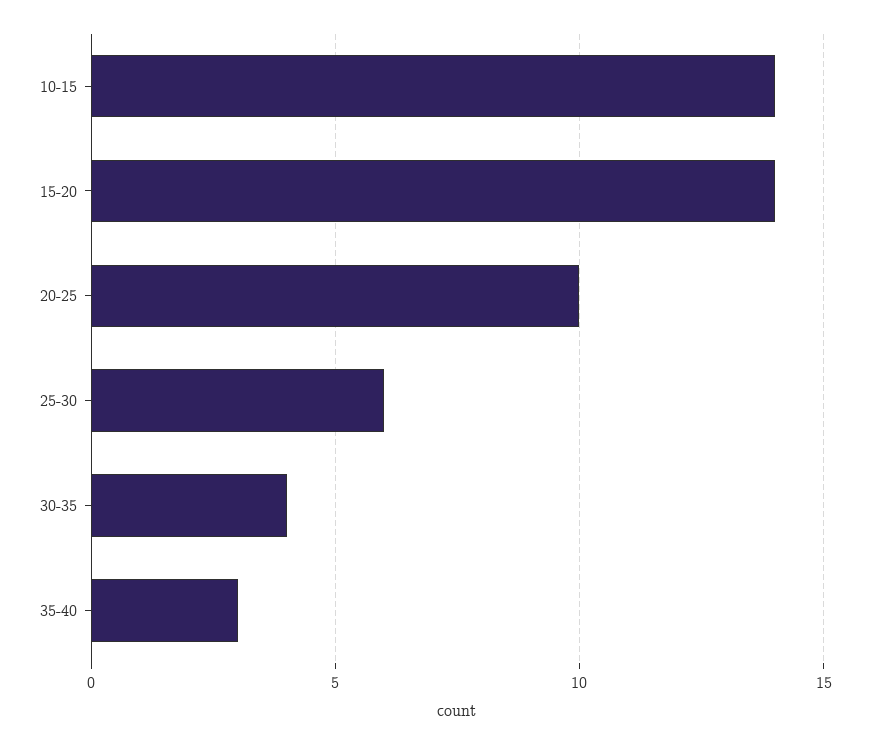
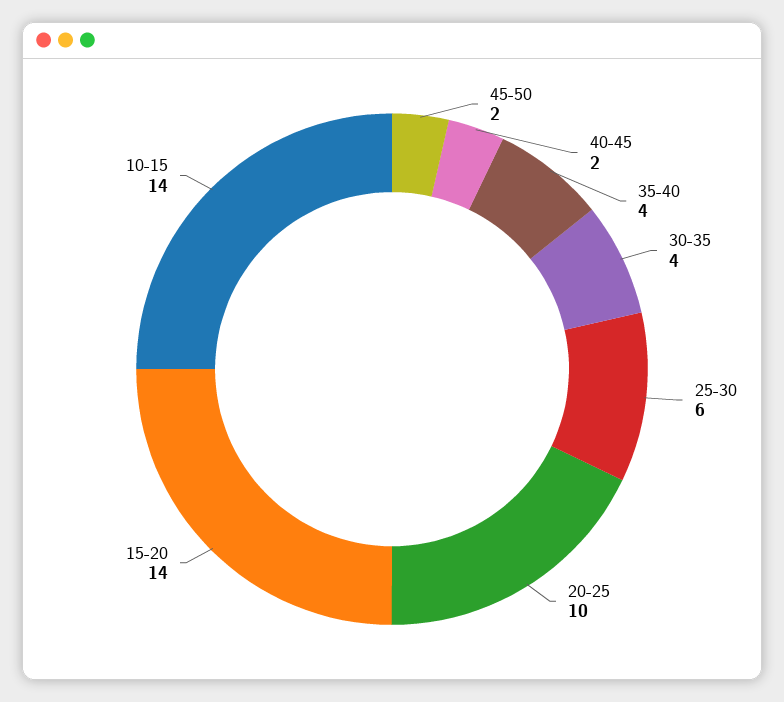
35-40: 3 -> 4
45-50: none -> 2
40-45: none -> 2

